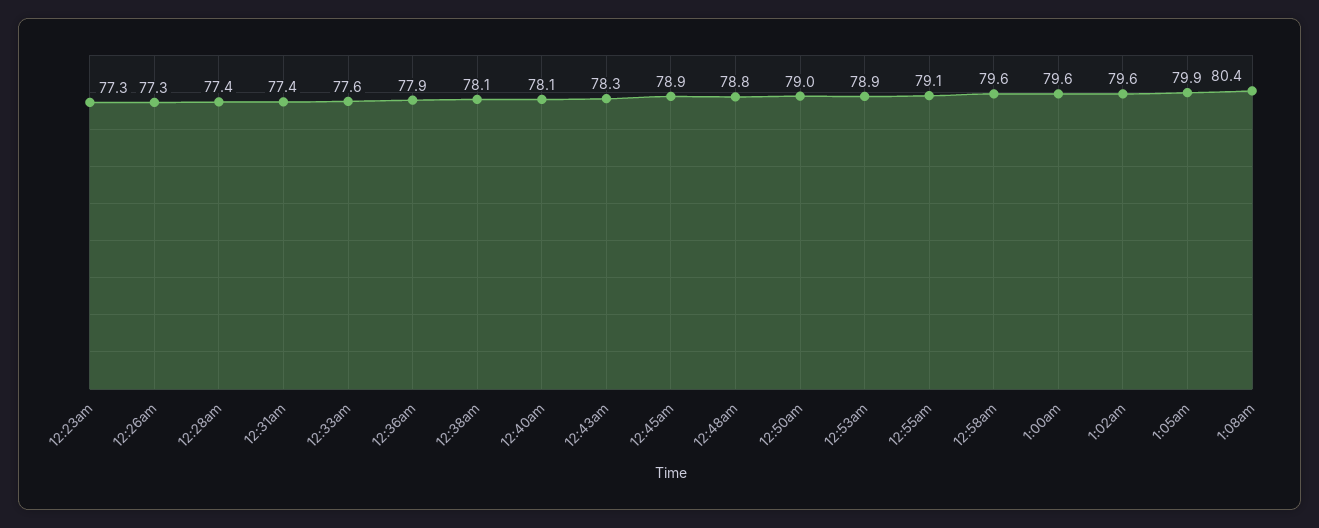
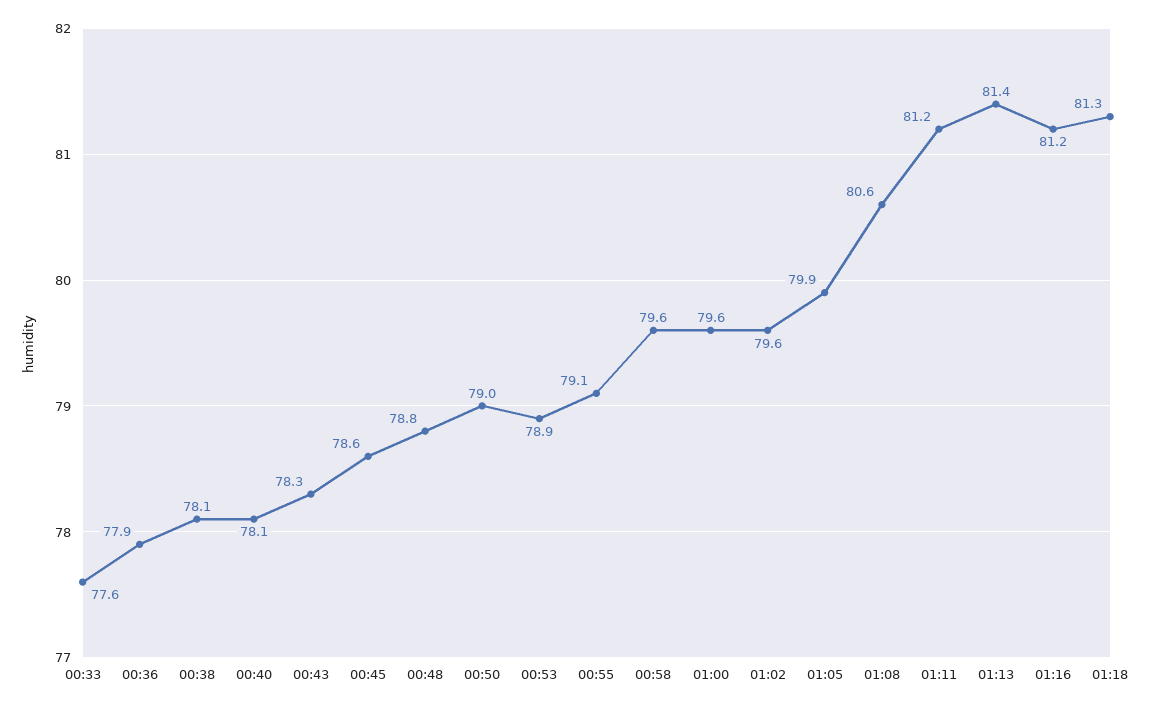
12:23am: 77.3 -> none
12:26am: 77.3 -> none
12:28am: 77.4 -> none
12:31am: 77.4 -> none
12:45am: 78.9 -> 78.6
1:08am: 80.4 -> 80.6
01:11: none -> 81.2
01:13: none -> 81.4
01:16: none -> 81.2
01:18: none -> 81.3

